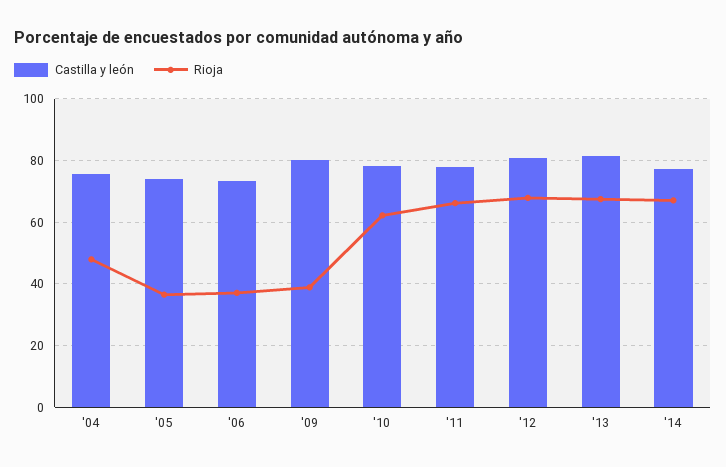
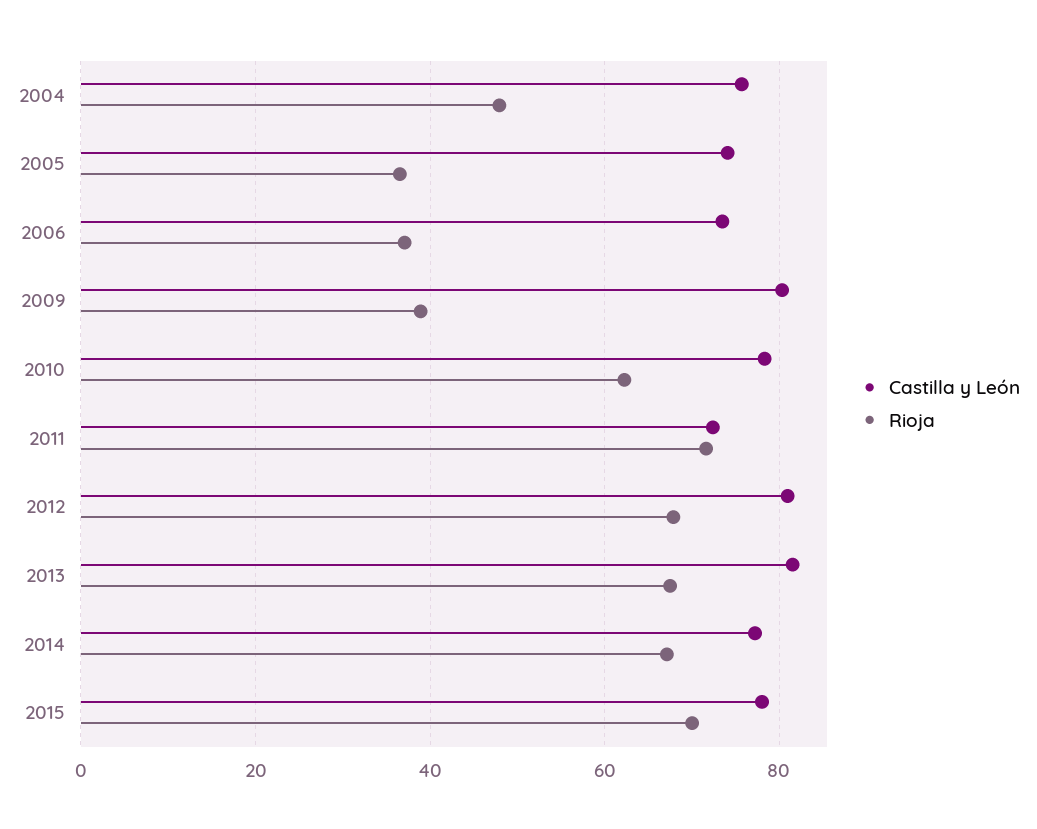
Castilla y león, '11: 78 -> 72
Rioja, '11: 66 -> 72
Castilla y león, 2015: none -> 78
Rioja, 2015: none -> 70

